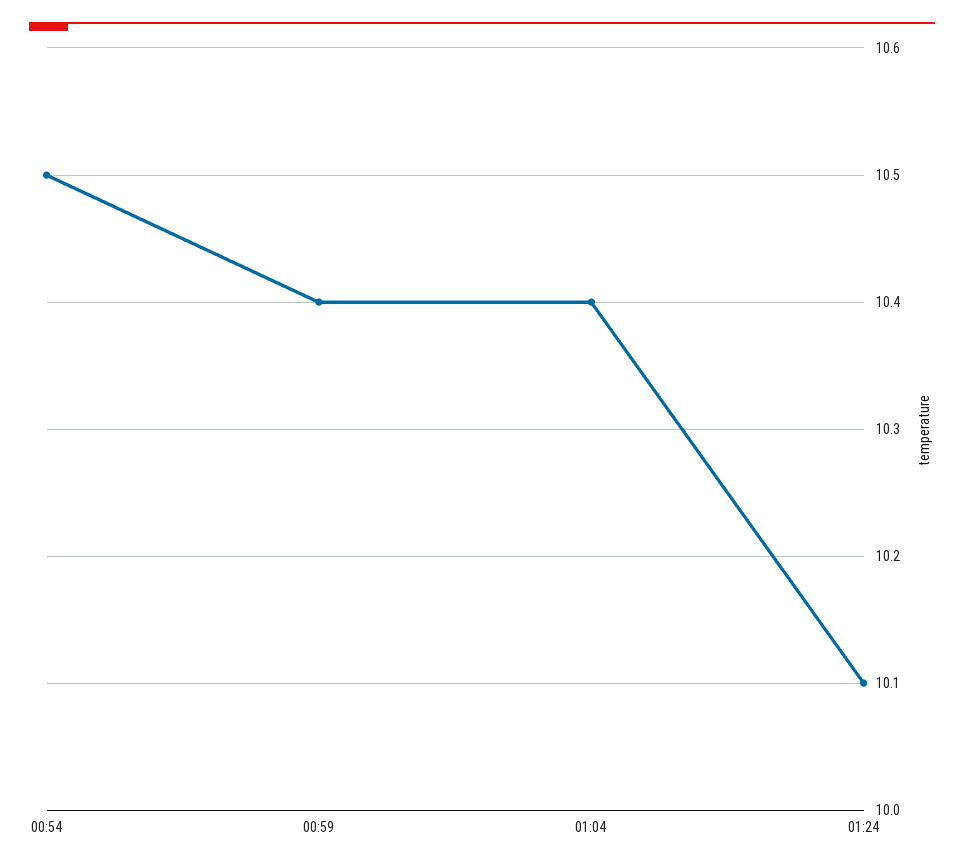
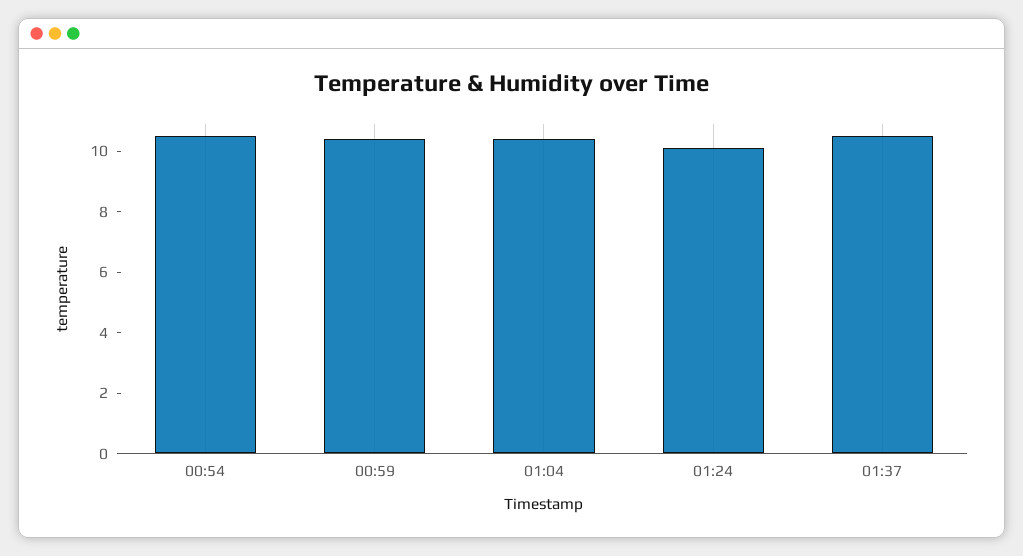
01:37: none -> 10.5

